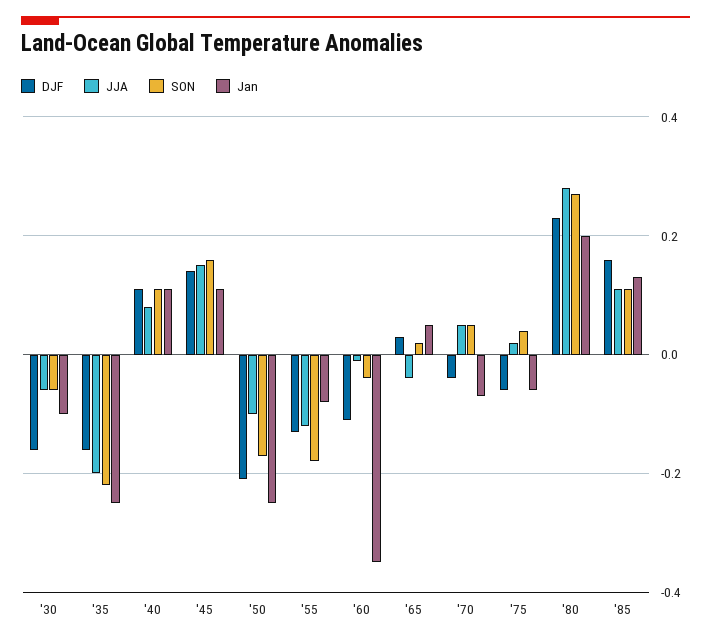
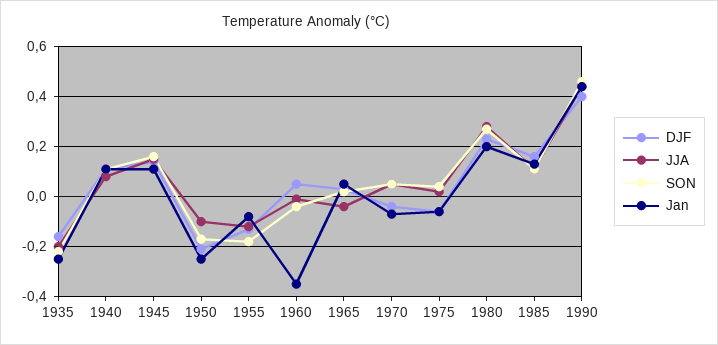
DJF, '30: -0.15 -> none
JJA, '30: -0.05 -> none
SON, '30: -0.05 -> none
Jan, '30: -0.1 -> none
DJF, '60: -0.1 -> 0.05
DJF, 1990: none -> 0.4
JJA, 1990: none -> 0.45
SON, 1990: none -> 0.45
Jan, 1990: none -> 0.45

